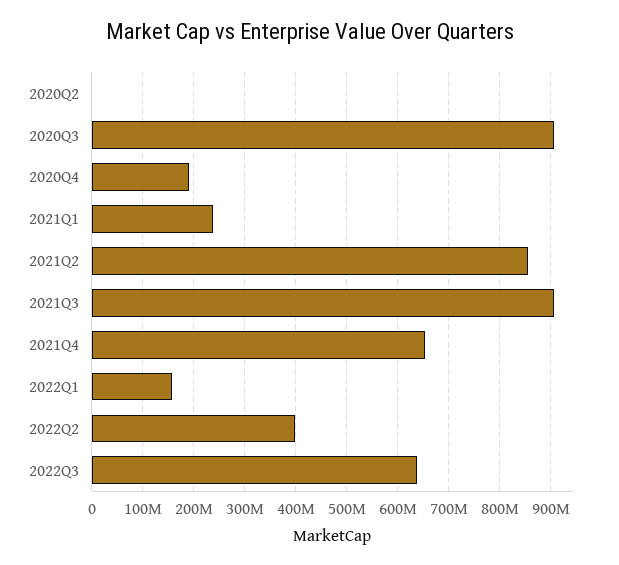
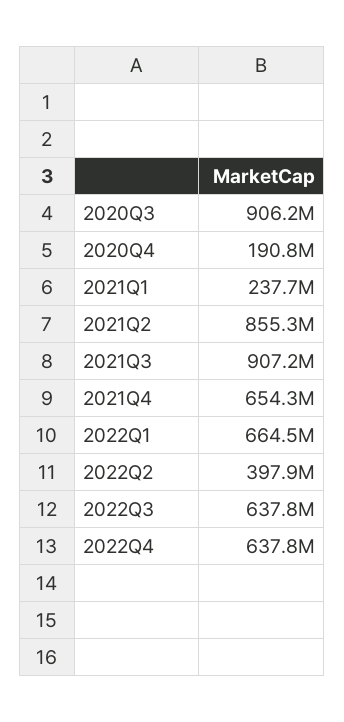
2020Q2: 0 -> none
2022Q1: 160000000 -> 664500000
2022Q4: none -> 637800000

